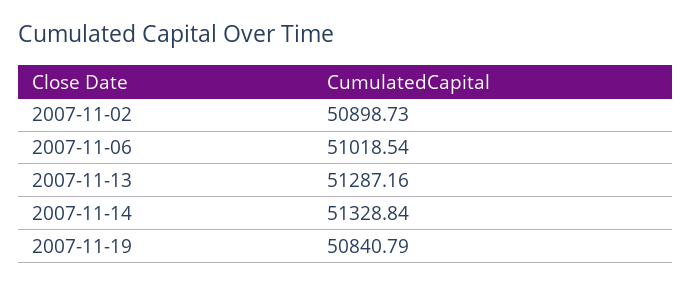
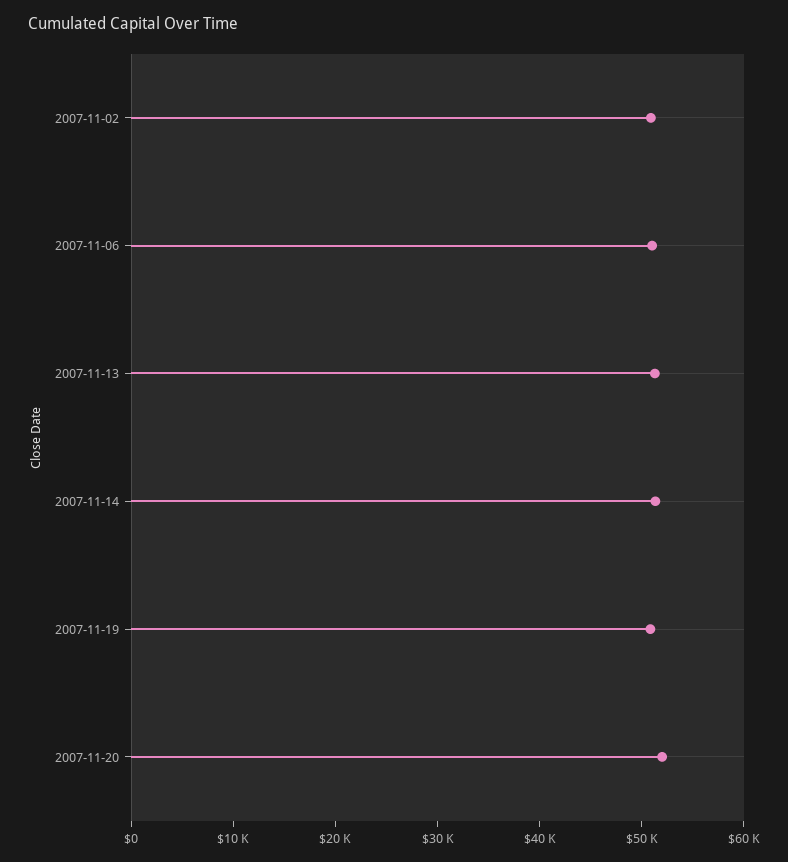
2007-11-20: none -> 52000

